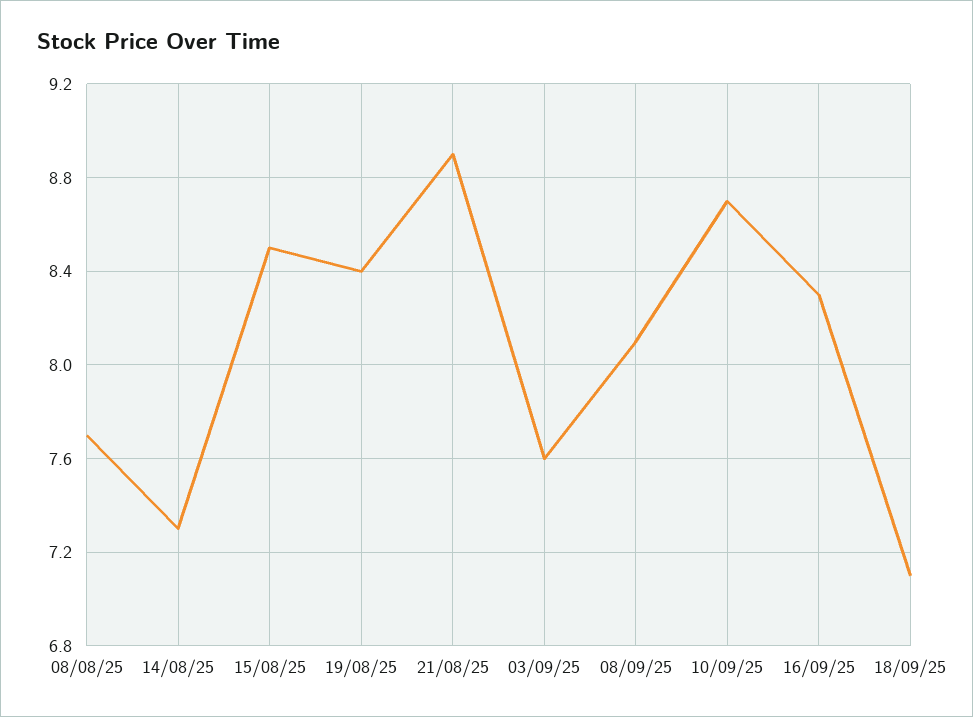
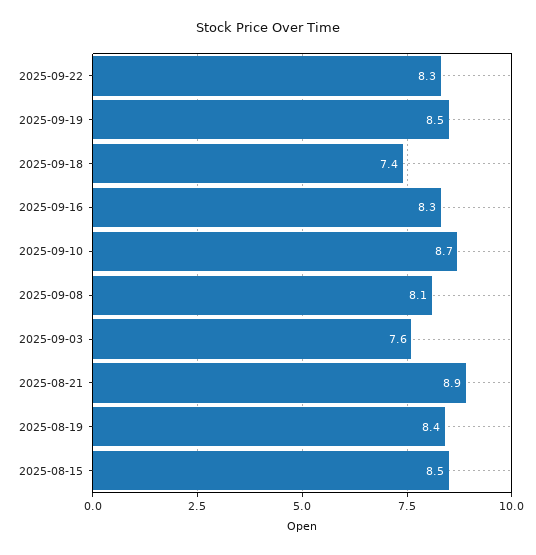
08/08/25: 7.7 -> none
14/08/25: 7.3 -> none
18/09/25: 7.1 -> 7.4
2025-09-22: none -> 8.3
2025-09-19: none -> 8.5

